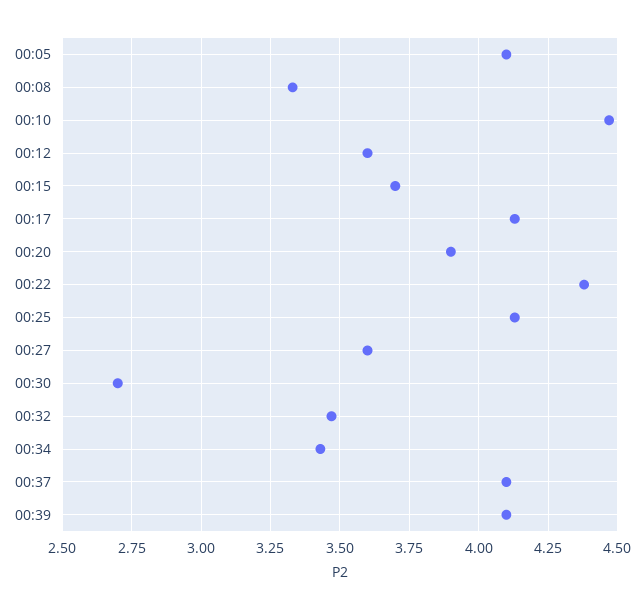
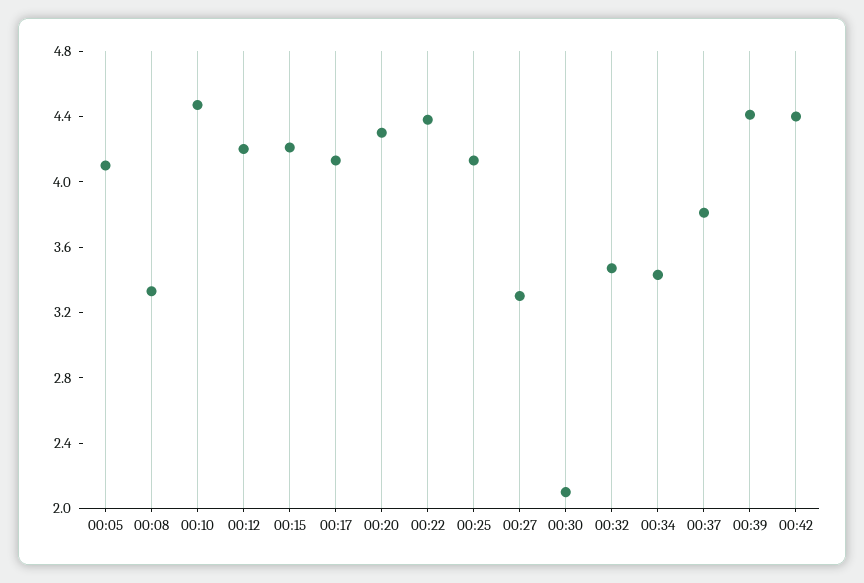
00:12: 3.6 -> 4.2
00:15: 3.7 -> 4.2
00:20: 3.9 -> 4.3
00:27: 3.6 -> 3.3
00:30: 2.7 -> 2.1
00:37: 4.1 -> 3.8
00:39: 4.1 -> 4.4
00:42: none -> 4.4

